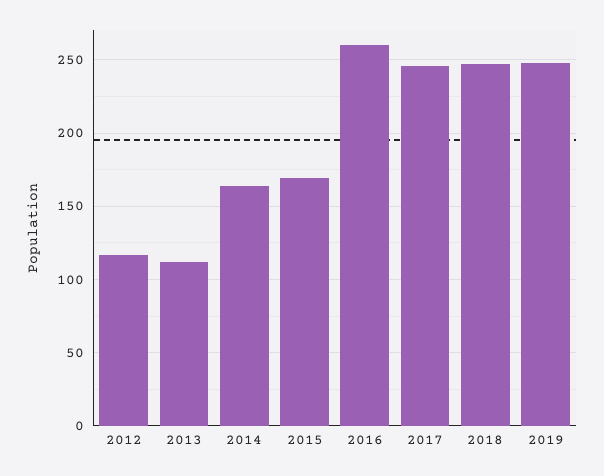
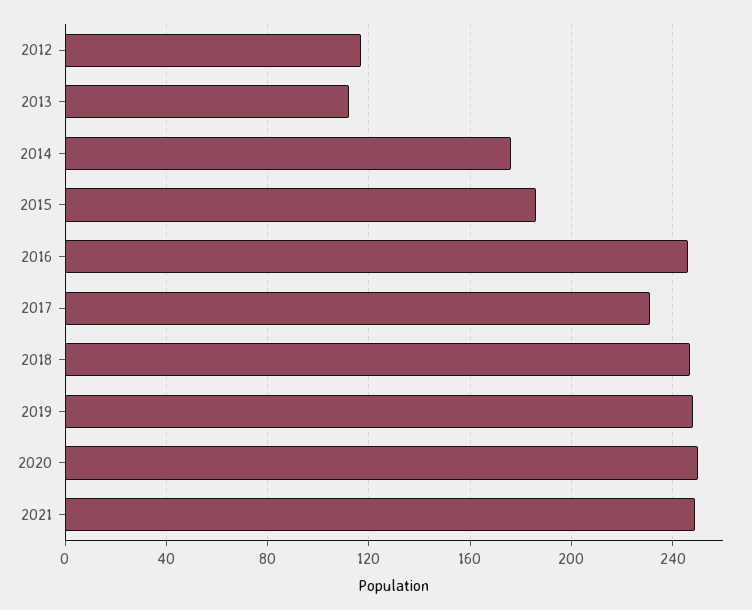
2014: 165 -> 175
2015: 170 -> 185
2016: 260 -> 245
2017: 245 -> 230
2020: none -> 250
2021: none -> 250

